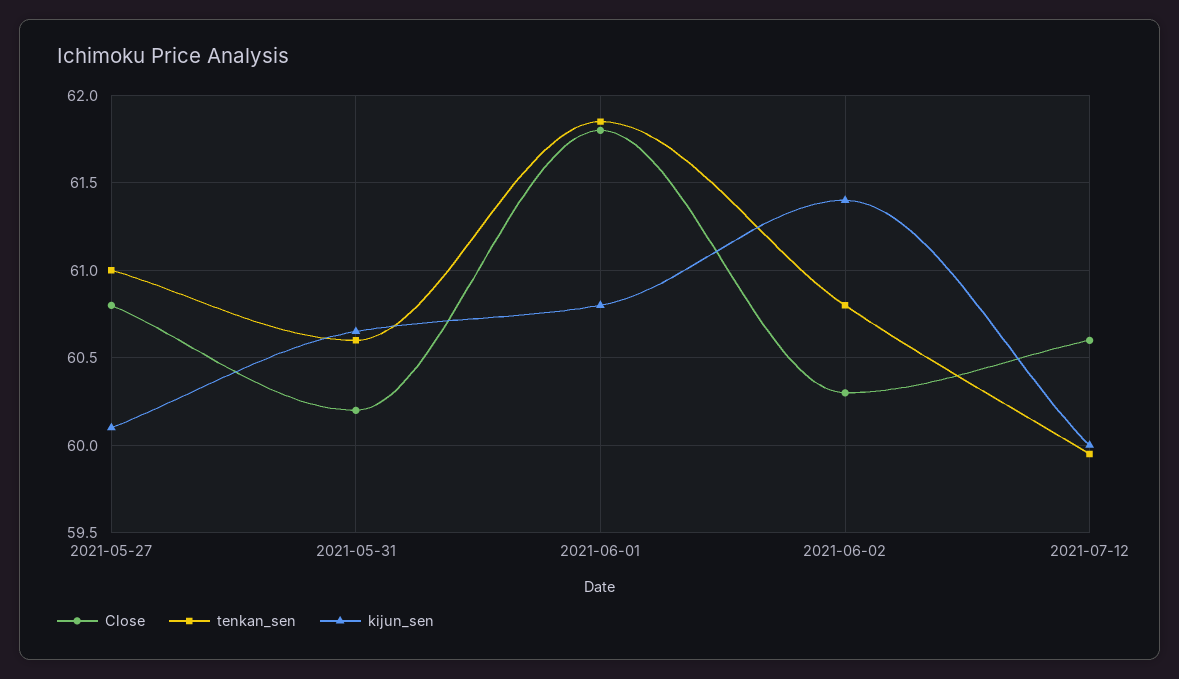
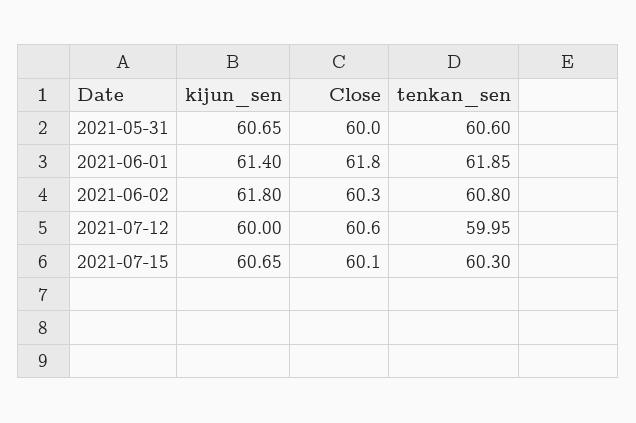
Close, 2021-05-27: 60.8 -> none
tenkan_sen, 2021-05-27: 61 -> none
kijun_sen, 2021-05-27: 60.1 -> none
Close, 2021-05-31: 60.2 -> 60
kijun_sen, 2021-06-01: 60.8 -> 61.4
kijun_sen, 2021-06-02: 61.4 -> 61.8
kijun_sen, 2021-07-15: none -> 60.65
Close, 2021-07-15: none -> 60.1
tenkan_sen, 2021-07-15: none -> 60.3

